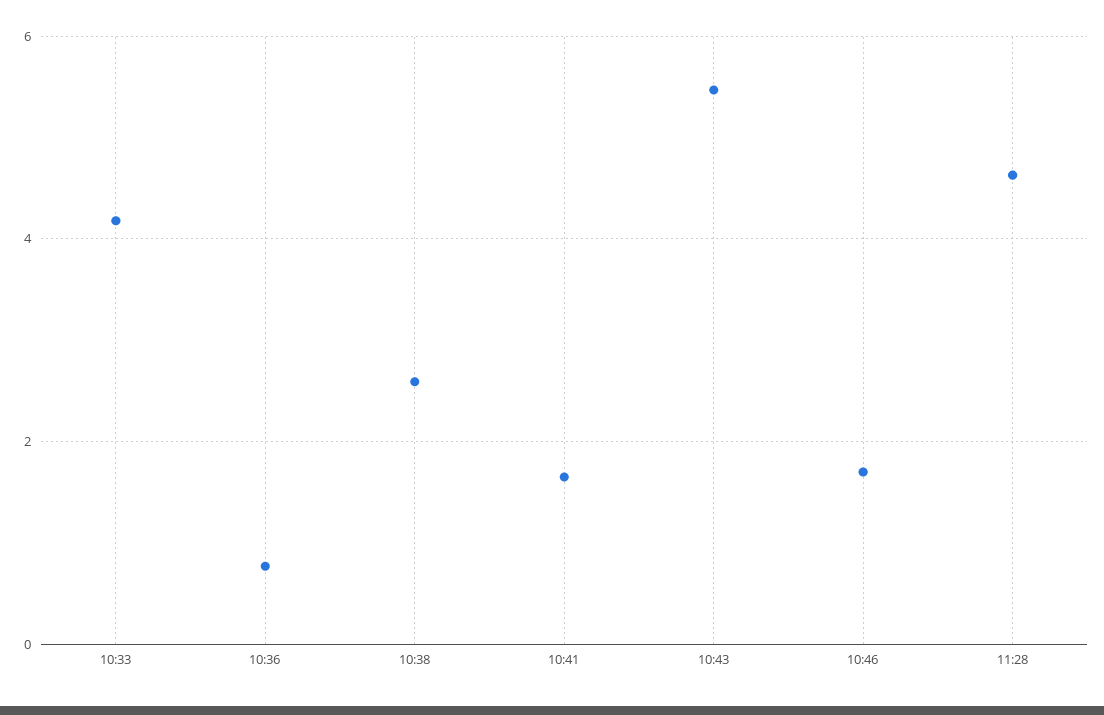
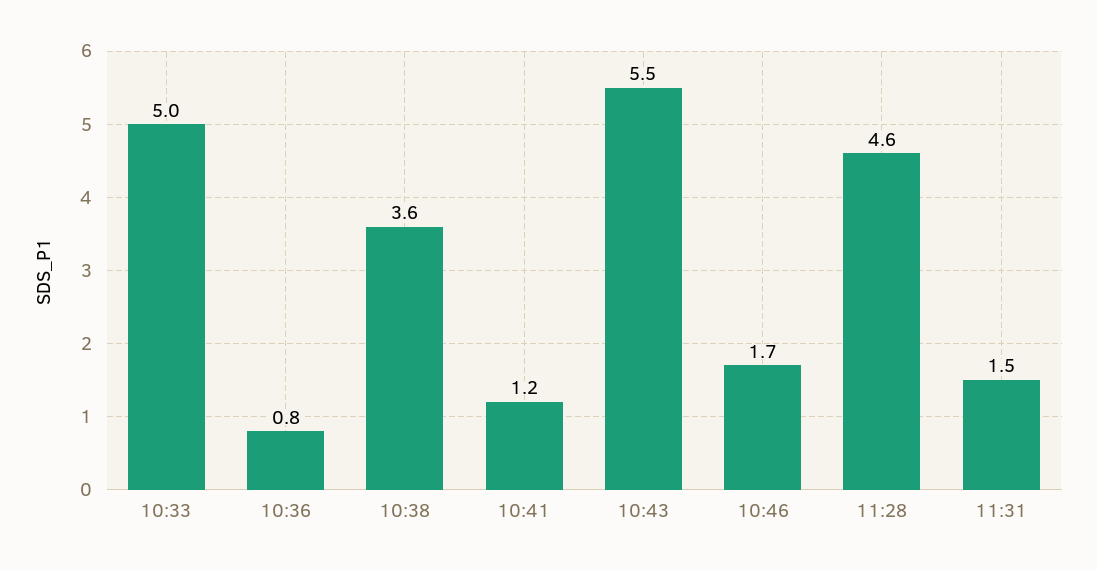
10:33: 4.2 -> 5
10:38: 2.6 -> 3.6
10:41: 1.6 -> 1.2
11:31: none -> 1.5

